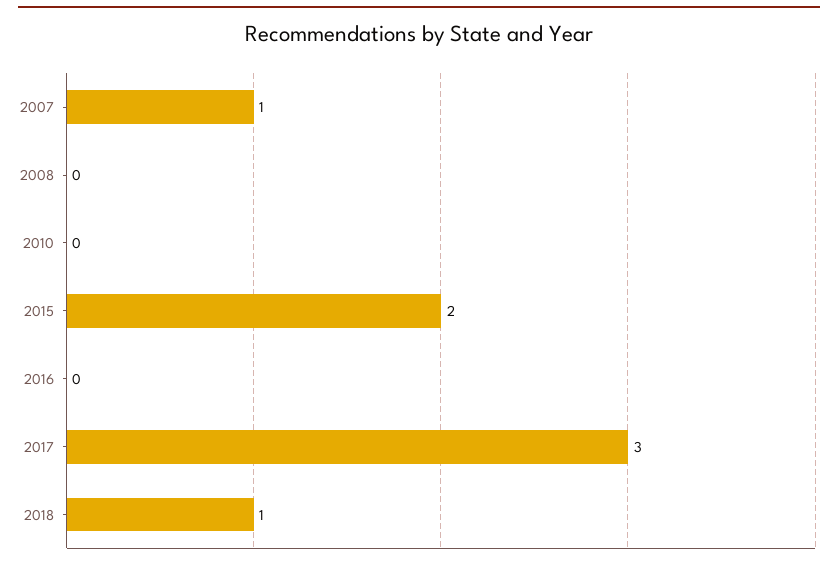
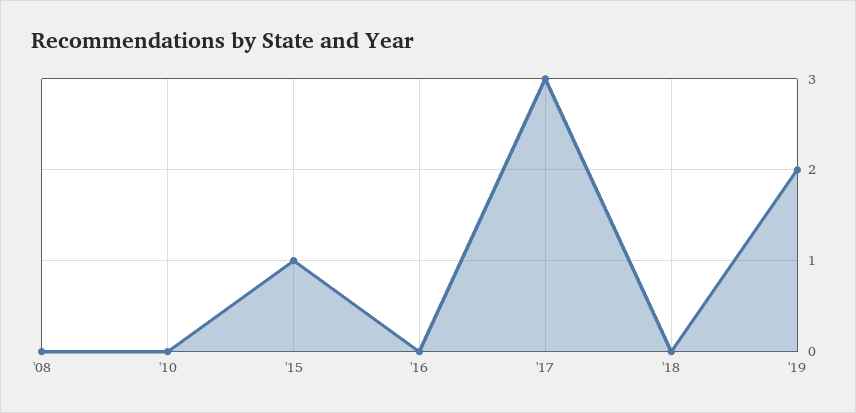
2007: 1 -> none
2015: 2 -> 1
2018: 1 -> 0
'19: none -> 2

